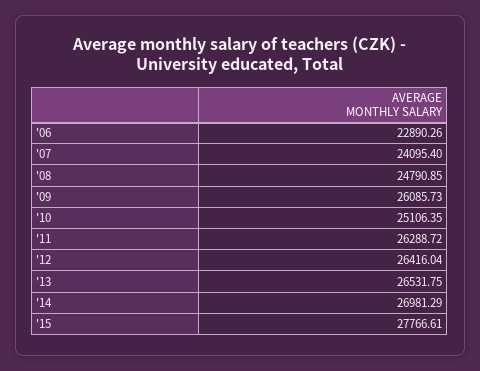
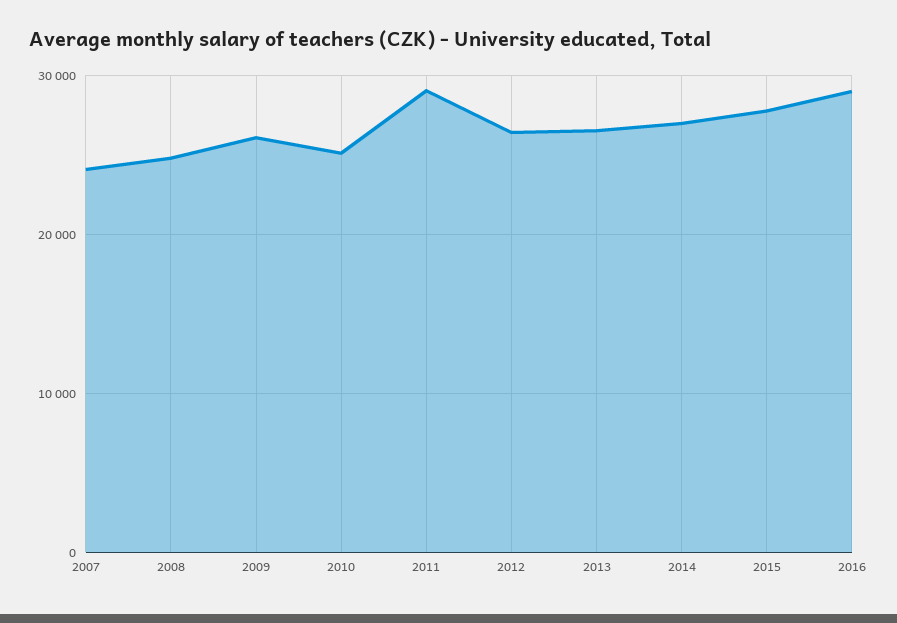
'06: 22890.26 -> none
'11: 26288.72 -> 29000
2016: none -> 29000

